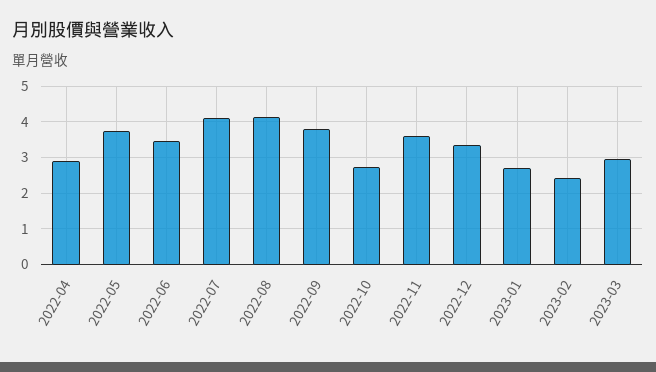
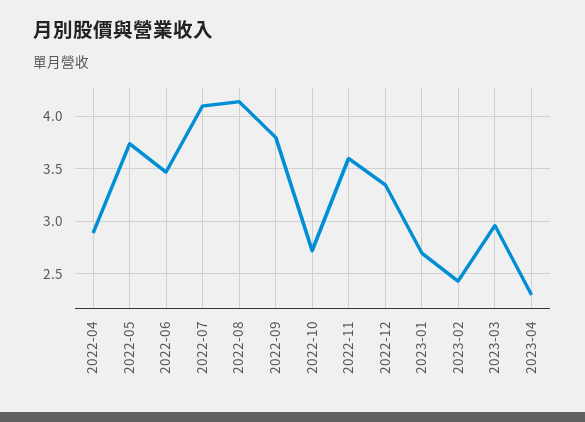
2023-04: none -> 2.3

